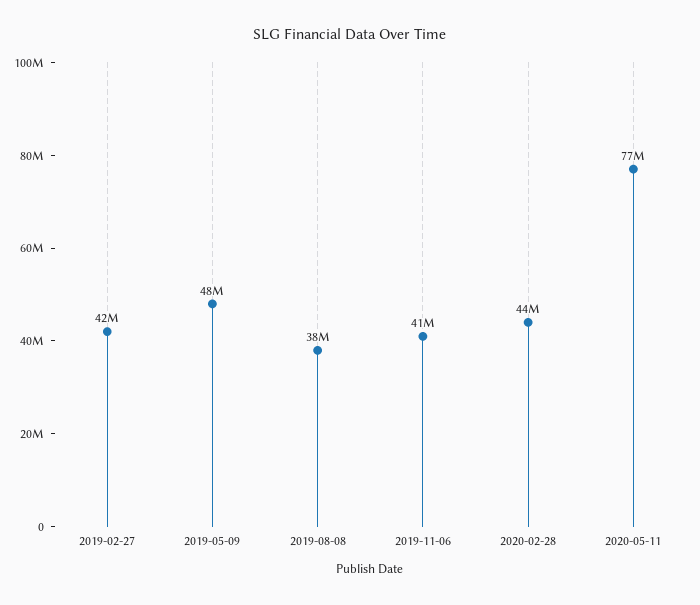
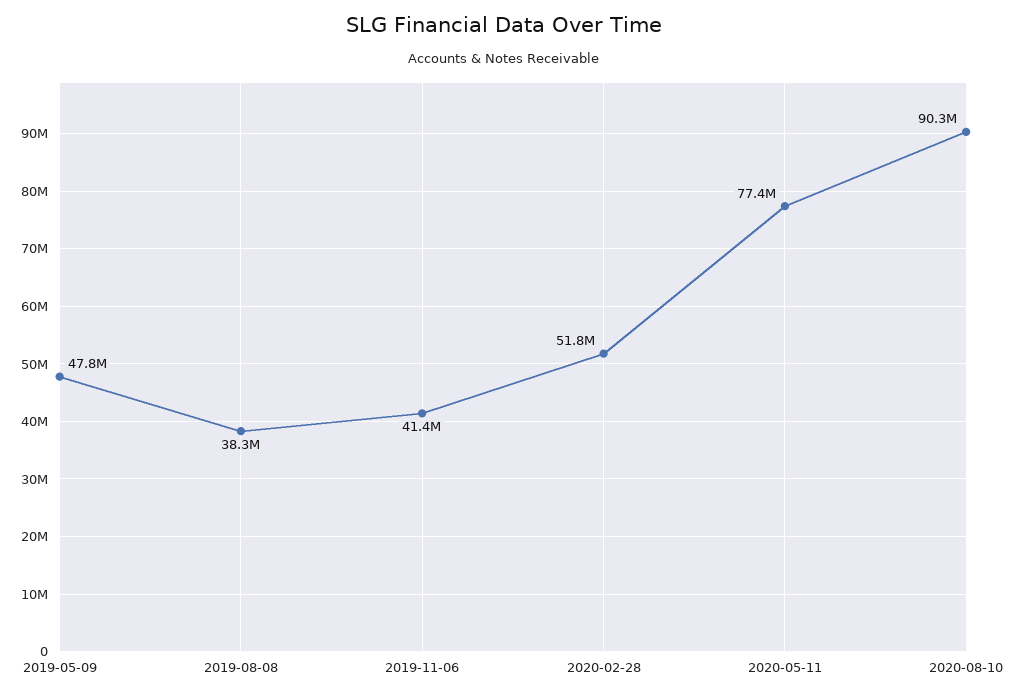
2019-02-27: 42000000 -> none
2020-02-28: 44000000 -> 51800000
2020-08-10: none -> 90300000

